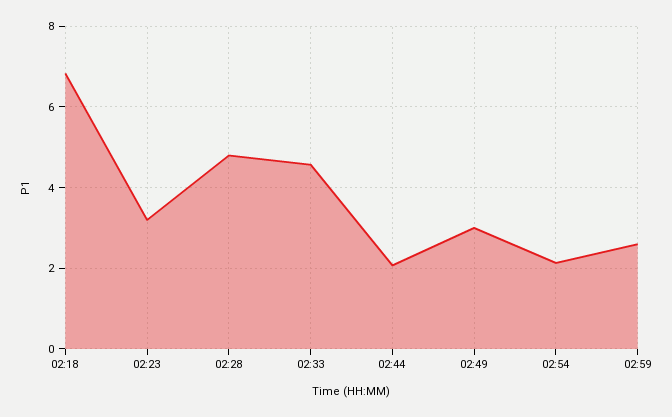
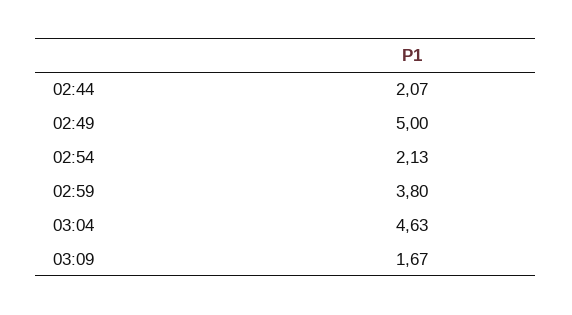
02:18: 6.8 -> none
02:23: 3.2 -> none
02:28: 4.8 -> none
02:33: 4.6 -> none
02:49: 3 -> 5
02:59: 2.6 -> 3.8
03:04: none -> 4.63
03:09: none -> 1.67

